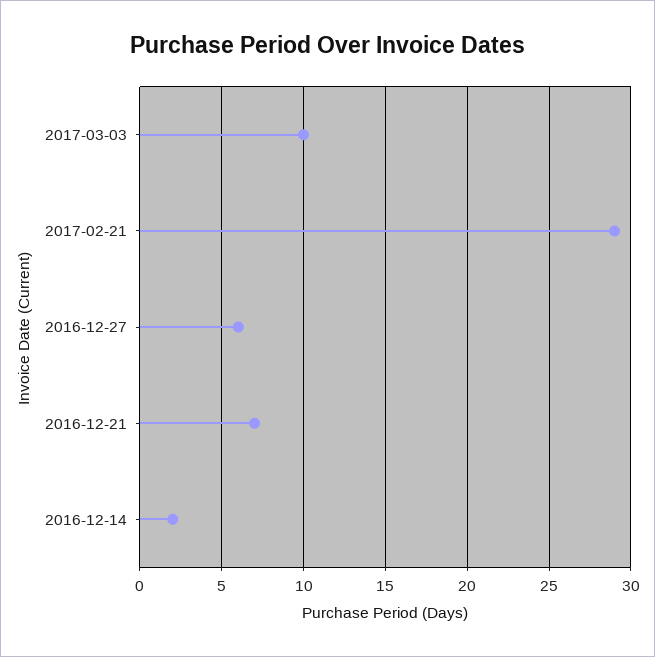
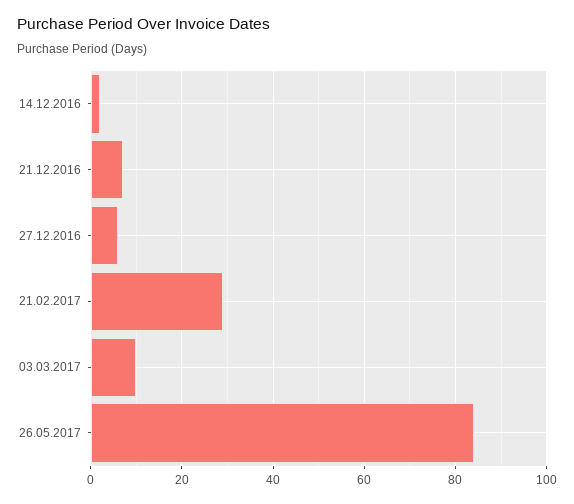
26.05.2017: none -> 85

